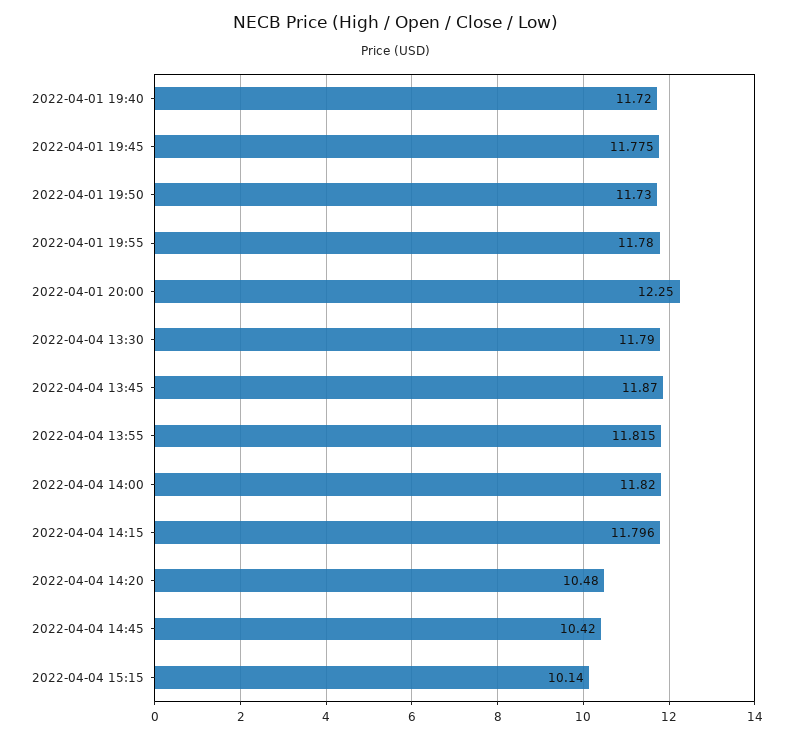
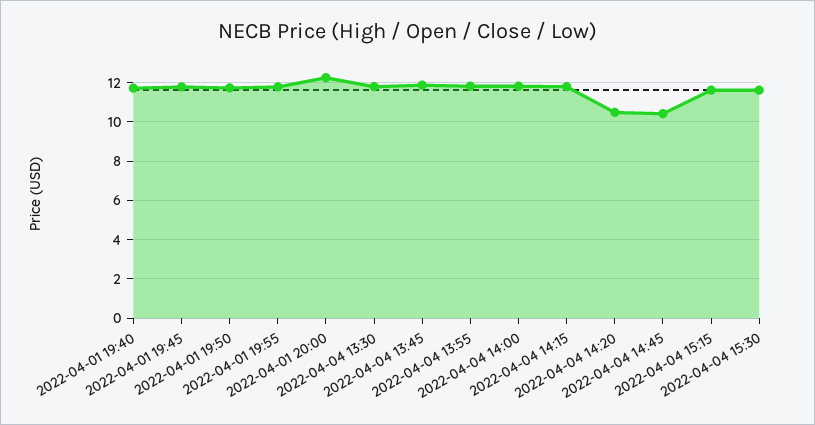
2022-04-04 15:15: 10.14 -> 11.5
2022-04-04 15:30: none -> 11.5

